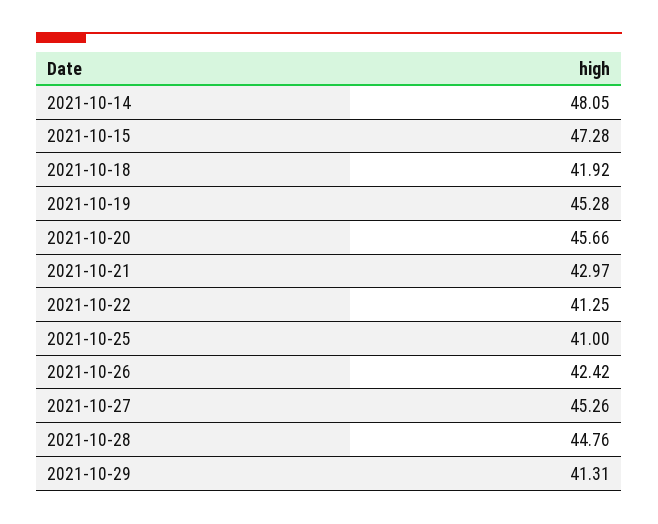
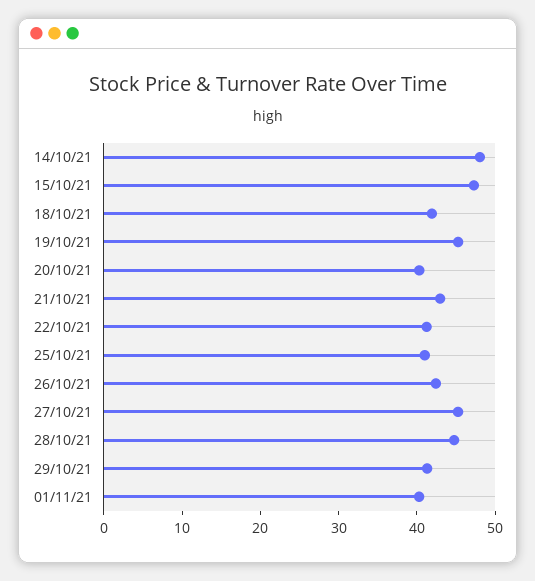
2021-10-20: 45.66 -> 40
01/11/21: none -> 40

